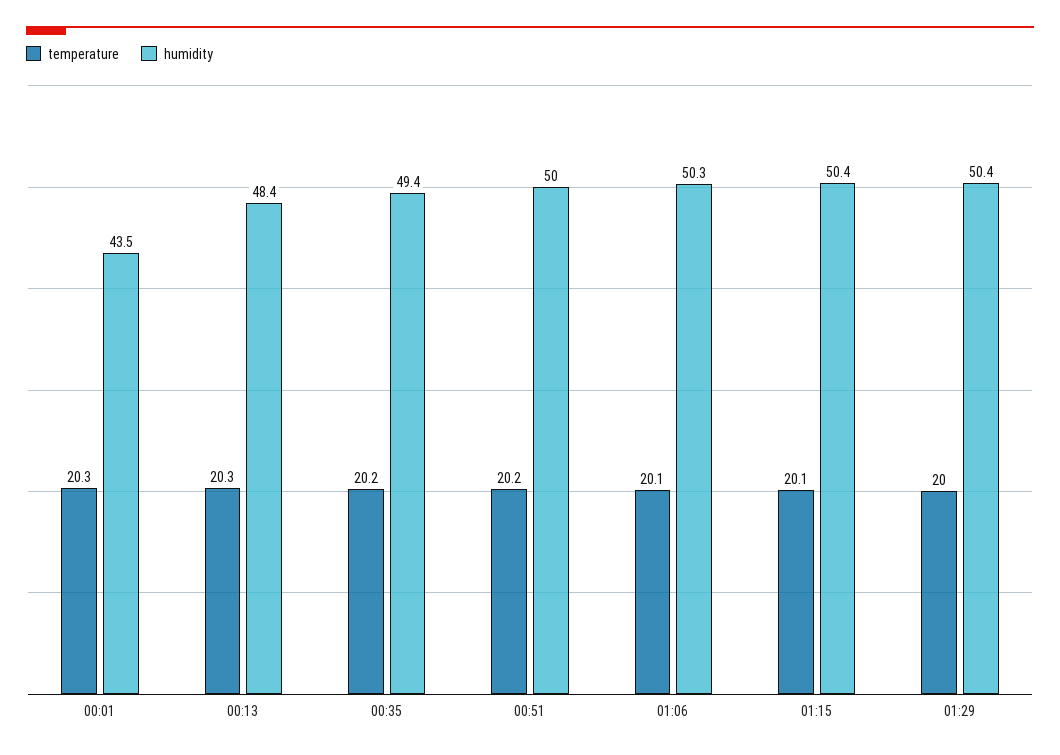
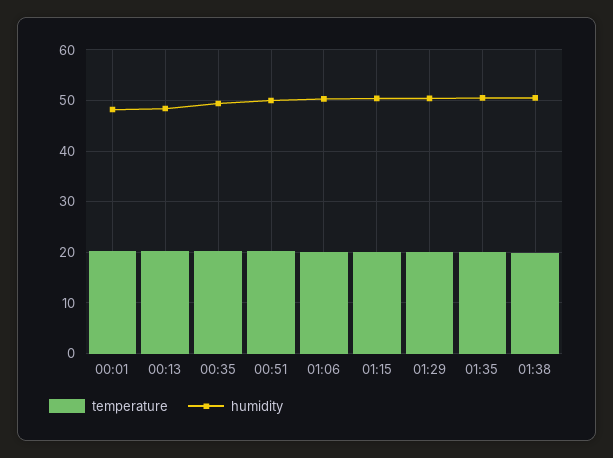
humidity, 00:01: 43.5 -> 48
temperature, 01:35: none -> 20
humidity, 01:35: none -> 50
temperature, 01:38: none -> 20
humidity, 01:38: none -> 50

